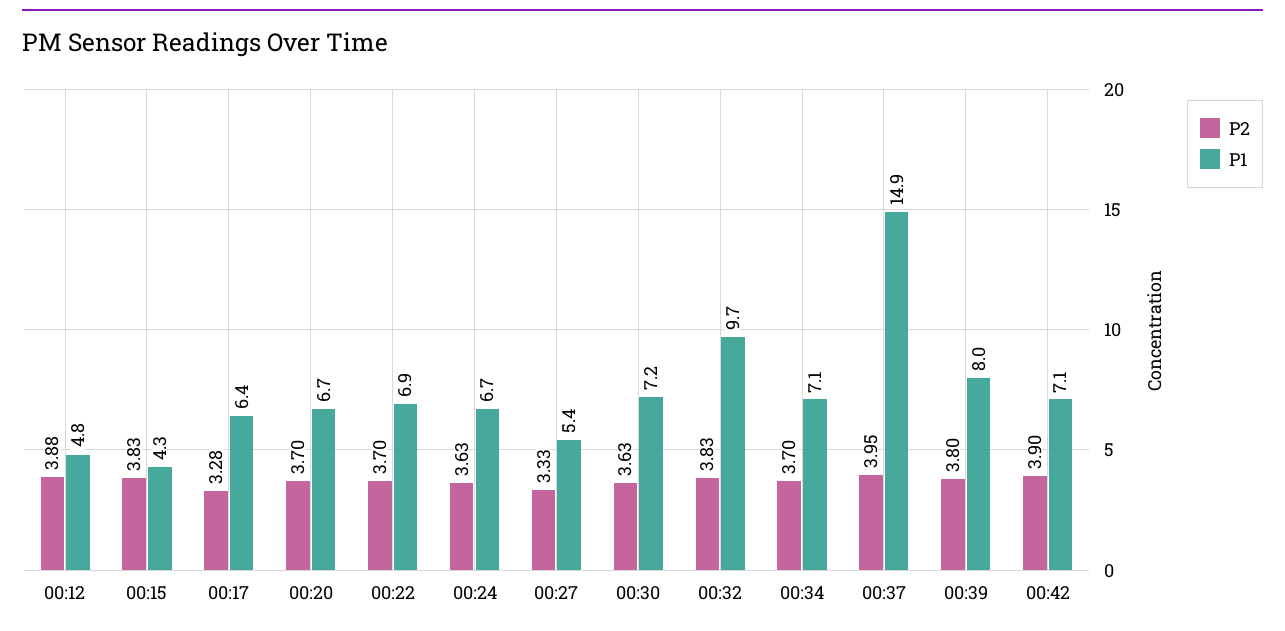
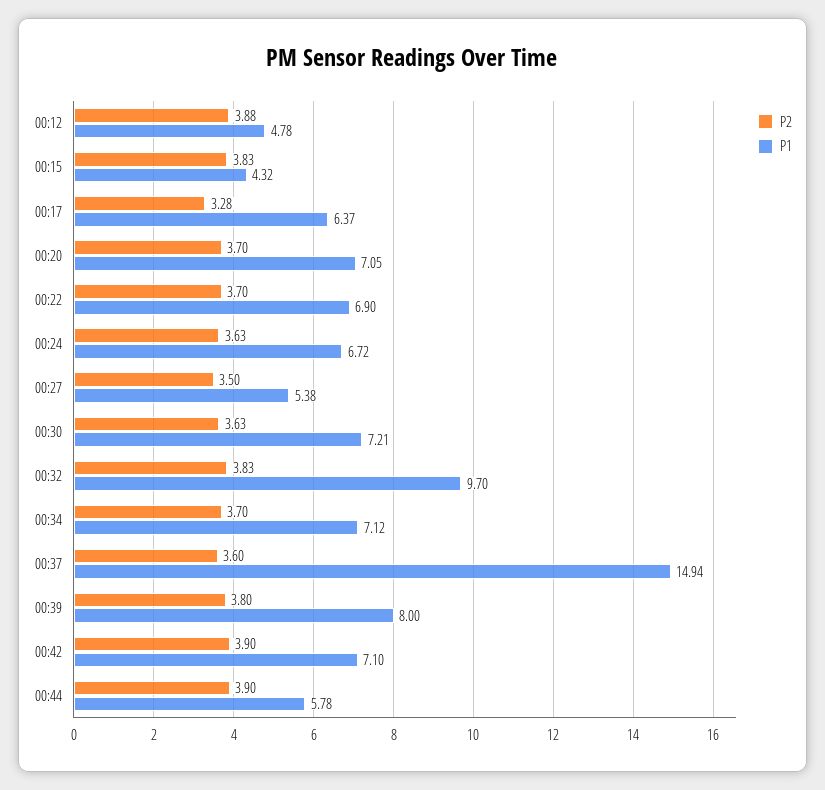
P1, 00:20: 6.7 -> 7.05
P2, 00:27: 3.33 -> 3.5
P2, 00:37: 3.95 -> 3.6
P2, 00:44: none -> 3.9
P1, 00:44: none -> 5.78

